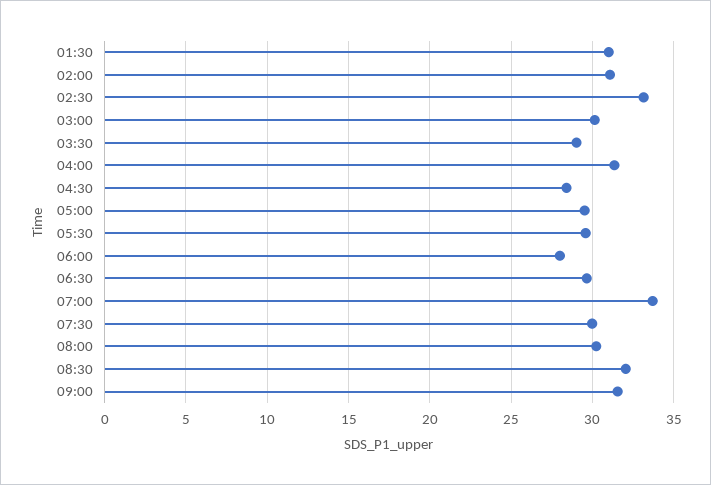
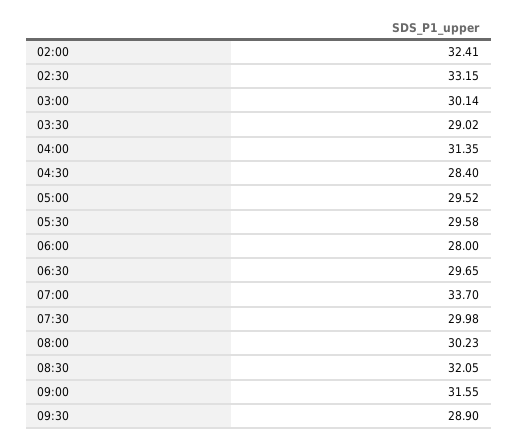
01:30: 31 -> none
02:00: 31 -> 32.41
09:30: none -> 28.9

